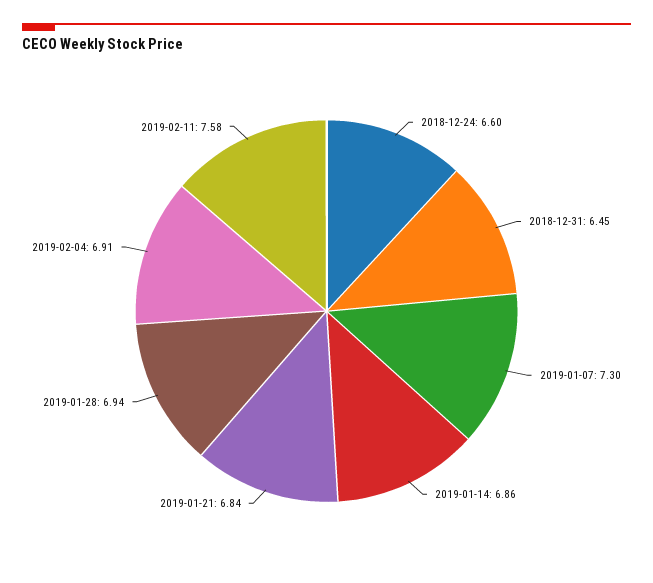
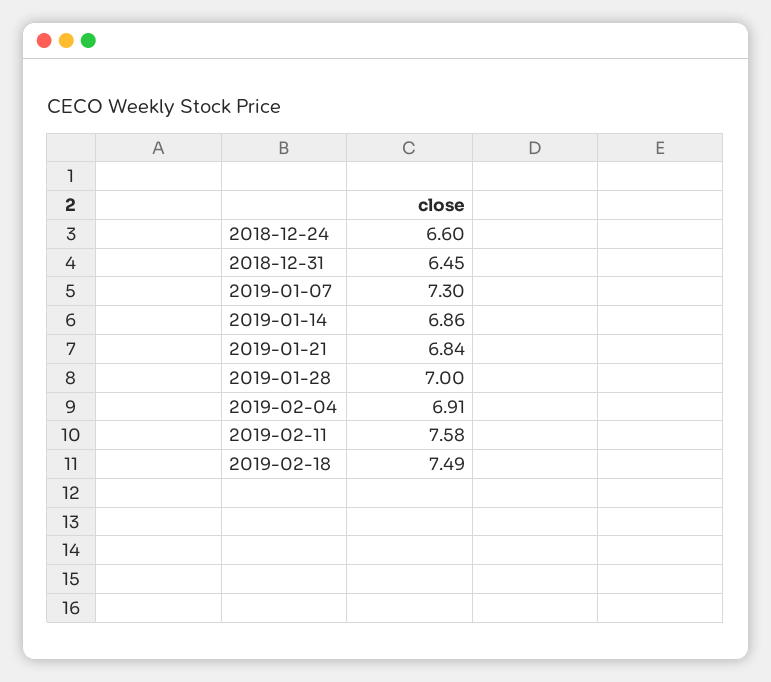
2019-01-28: 6.94 -> 7
2019-02-18: none -> 7.49

